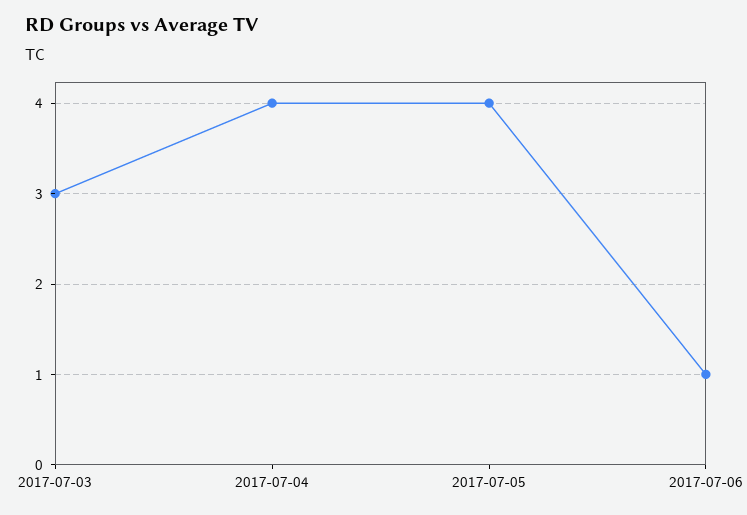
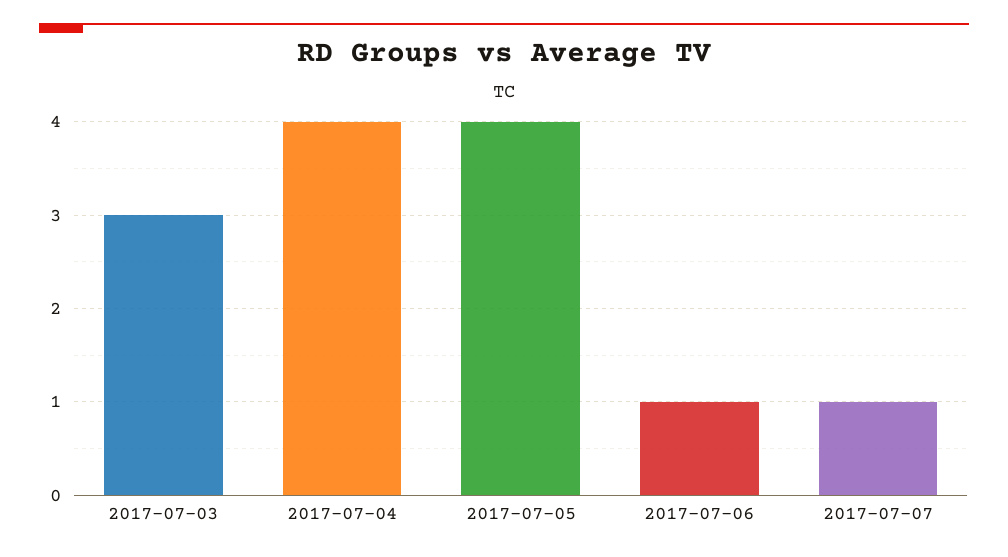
2017-07-07: none -> 1

